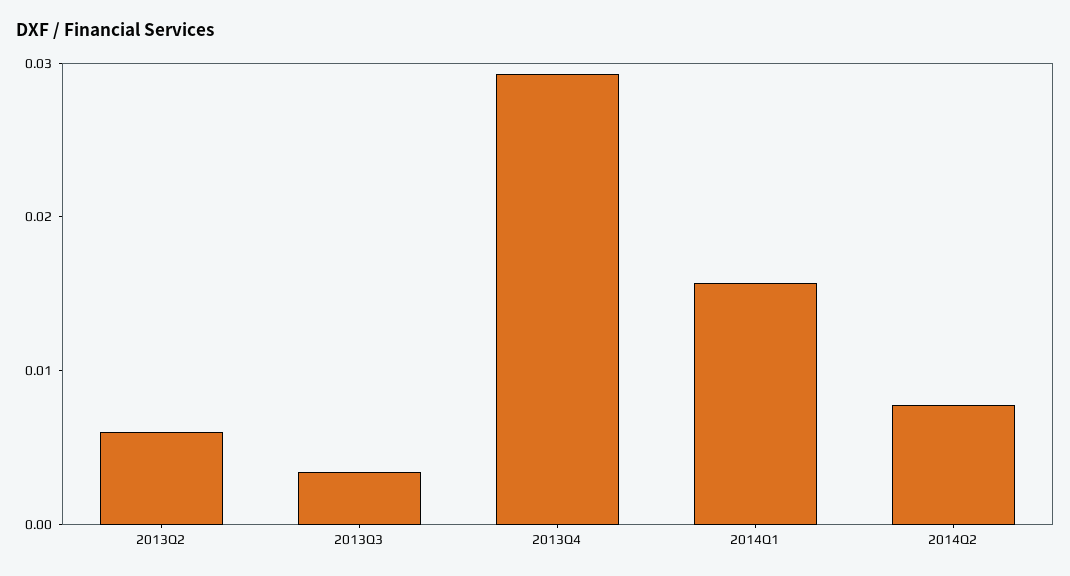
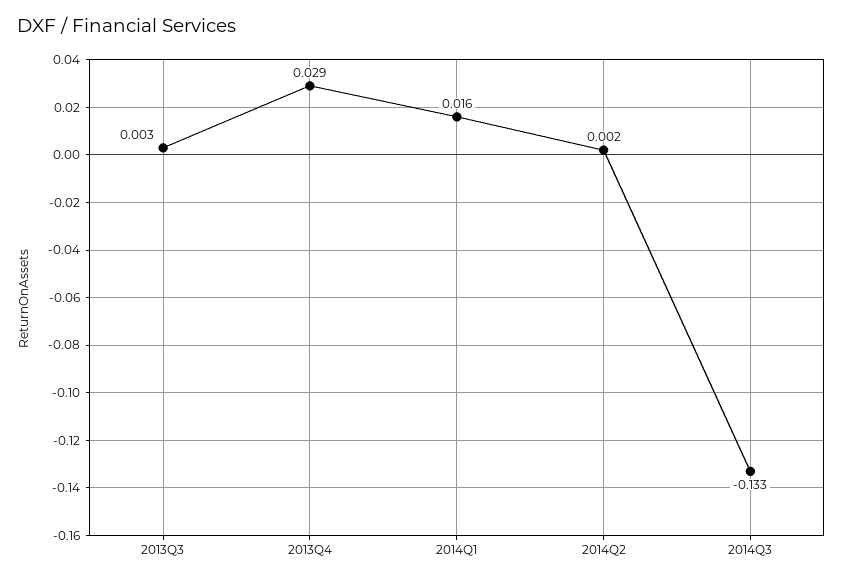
2013Q2: 0.006 -> none
2014Q2: 0.008 -> 0.002
2014Q3: none -> -0.133

